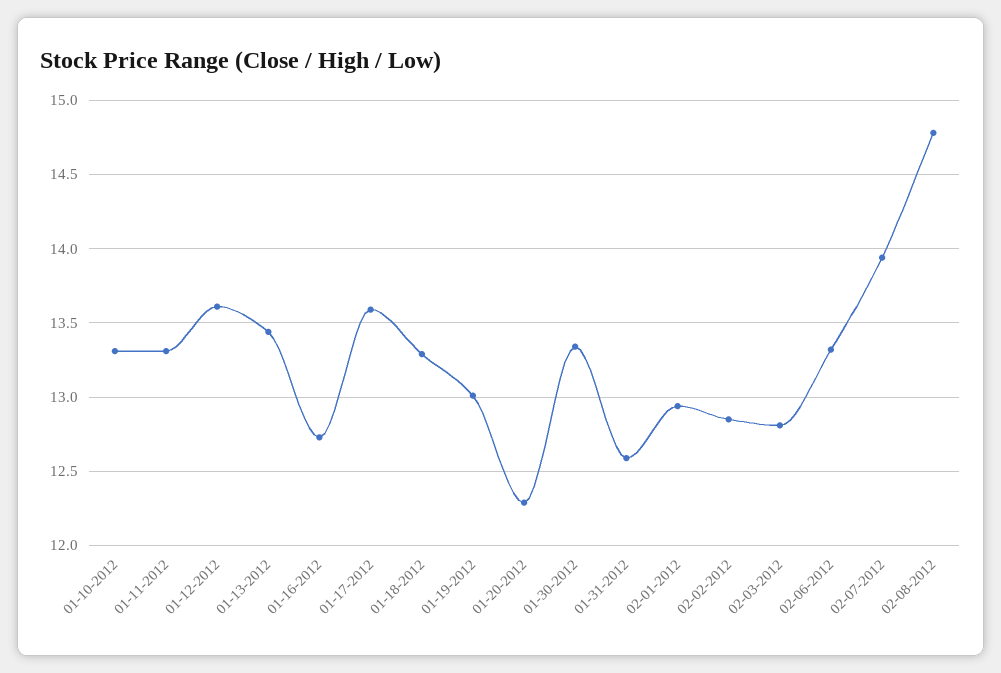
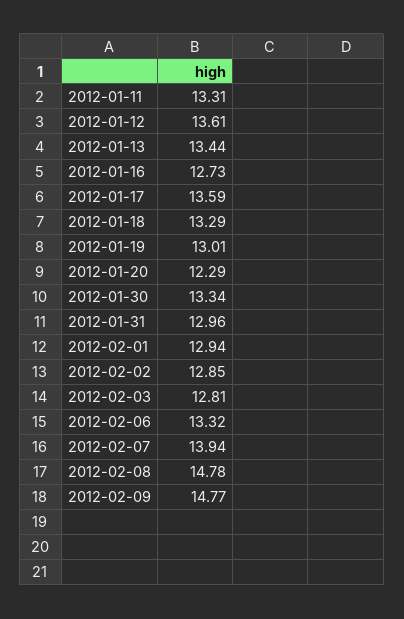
01-10-2012: 13.3 -> none
01-31-2012: 12.6 -> 12.96
2012-02-09: none -> 14.77

